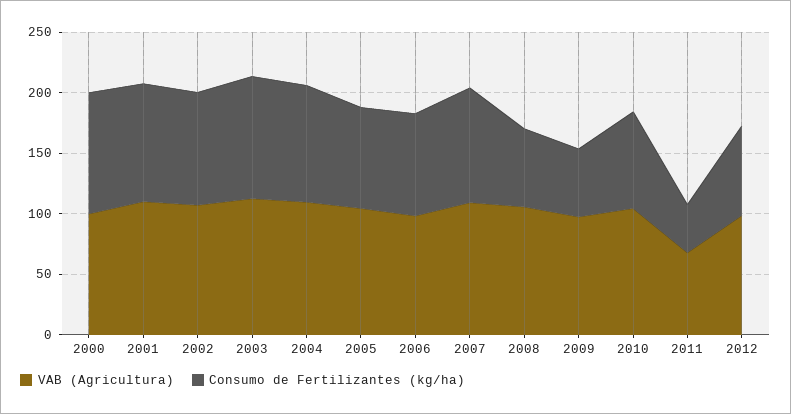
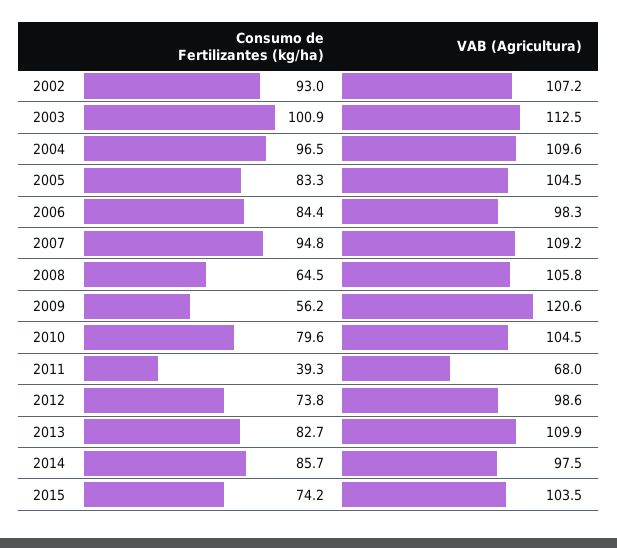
VAB (Agricultura), 2000: 100 -> none
Consumo de Fertilizantes (kg/ha), 2000: 100 -> none
VAB (Agricultura), 2001: 110 -> none
Consumo de Fertilizantes (kg/ha), 2001: 100 -> none
VAB (Agricultura), 2009: 100 -> 120.6
Consumo de Fertilizantes (kg/ha), 2013: none -> 82.7
VAB (Agricultura), 2013: none -> 109.9
Consumo de Fertilizantes (kg/ha), 2014: none -> 85.7
VAB (Agricultura), 2014: none -> 97.5
Consumo de Fertilizantes (kg/ha), 2015: none -> 74.2
VAB (Agricultura), 2015: none -> 103.5

